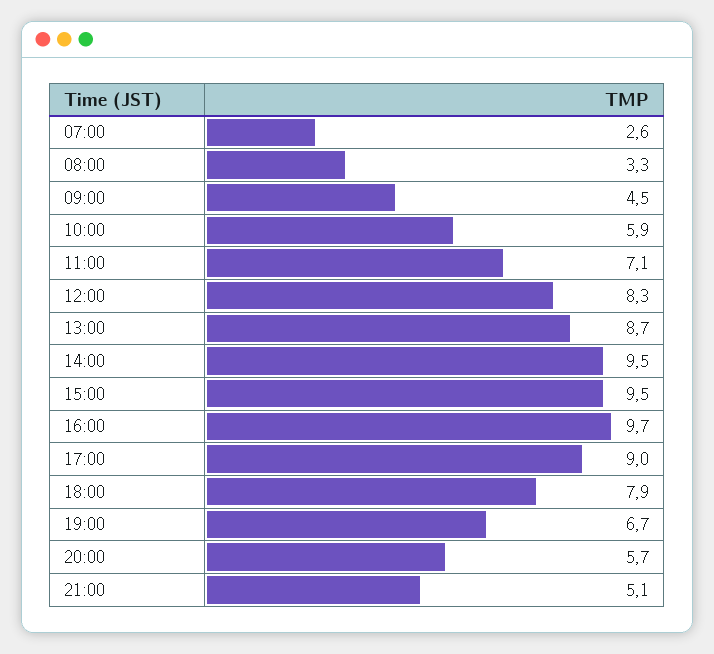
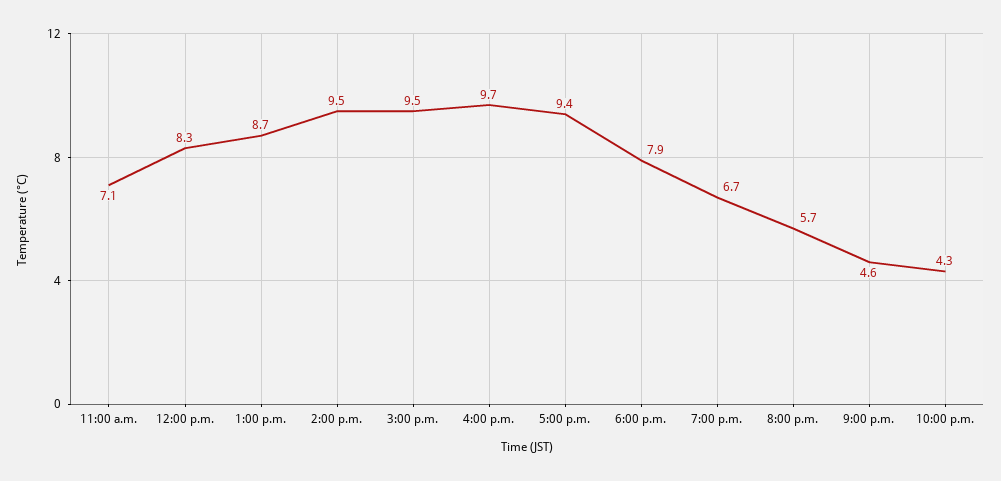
07:00: 2.6 -> none
08:00: 3.3 -> none
09:00: 4.5 -> none
10:00: 5.9 -> none
17:00: 9 -> 9.4
21:00: 5.1 -> 4.6
10:00 p.m.: none -> 4.3

